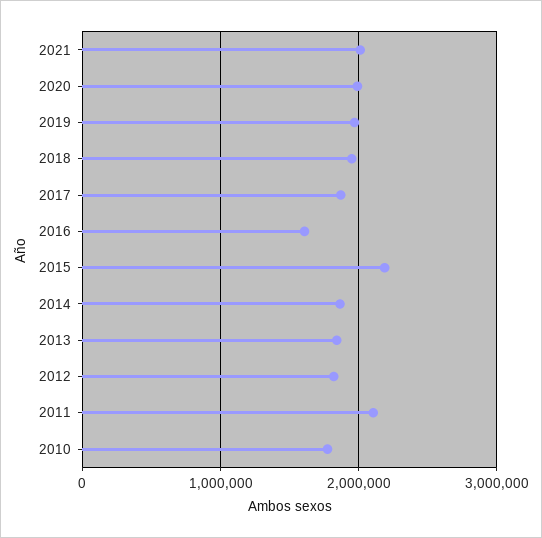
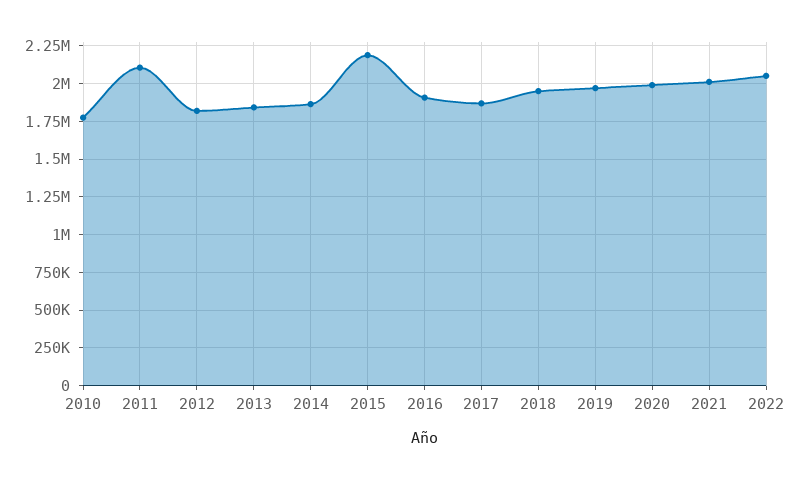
2016: 1600000 -> 1900000
2022: none -> 2050000

